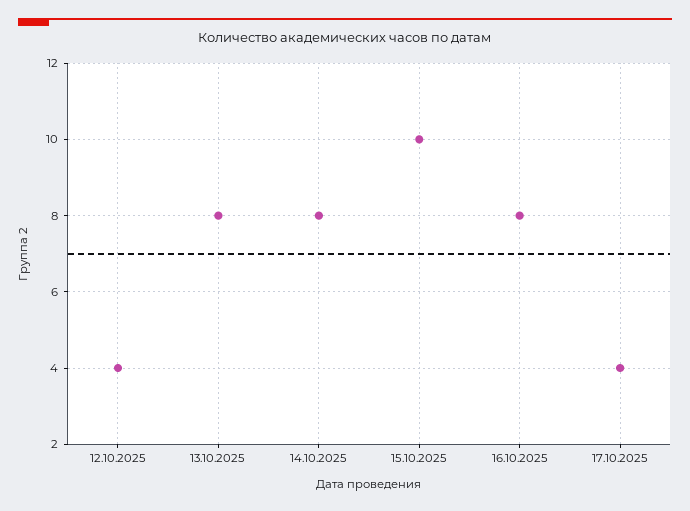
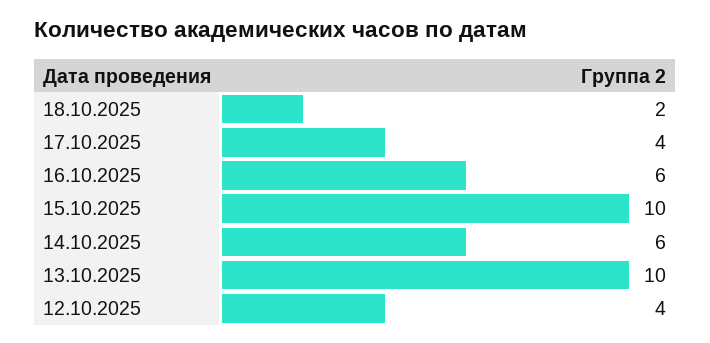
13.10.2025: 8 -> 10
14.10.2025: 8 -> 6
16.10.2025: 8 -> 6
18.10.2025: none -> 2

